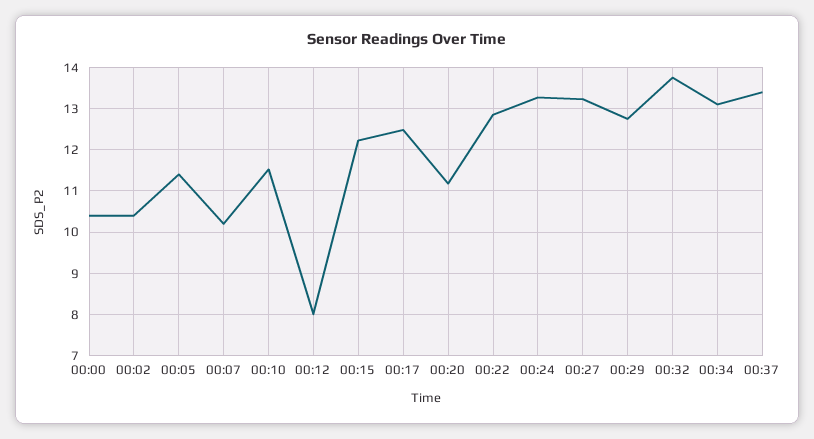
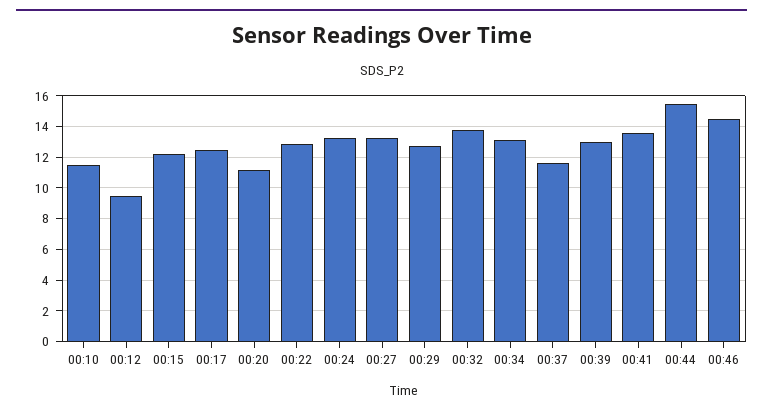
00:00: 10.4 -> none
00:02: 10.4 -> none
00:05: 11.4 -> none
00:07: 10.2 -> none
00:12: 8 -> 9.5
00:37: 13.4 -> 11.5
00:39: none -> 13
00:41: none -> 13.5
00:44: none -> 15.5
00:46: none -> 14.5

